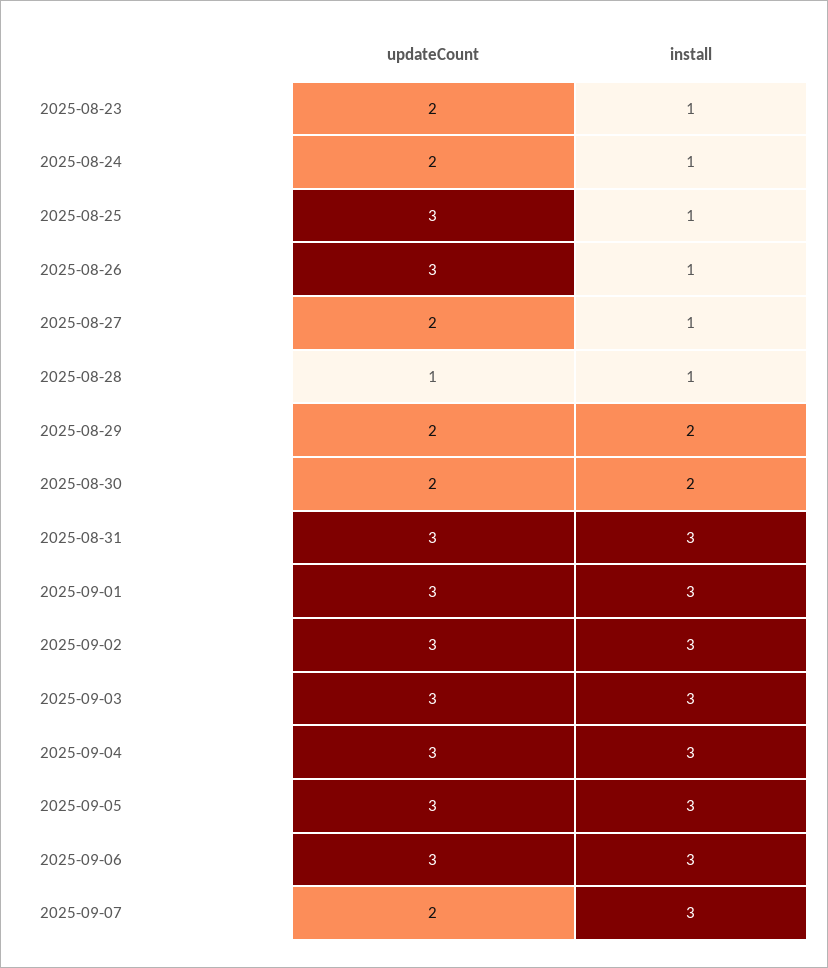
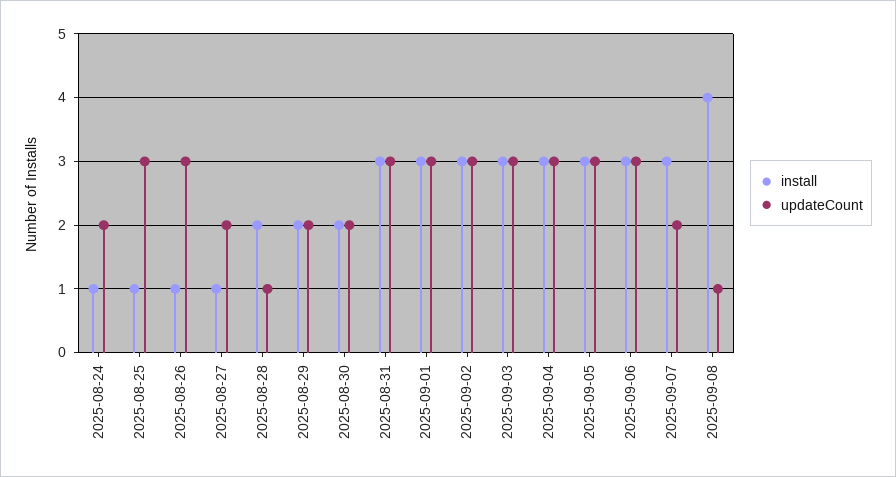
updateCount, 2025-08-23: 2 -> none
install, 2025-08-23: 1 -> none
install, 2025-08-28: 1 -> 2
install, 2025-09-08: none -> 4
updateCount, 2025-09-08: none -> 1

